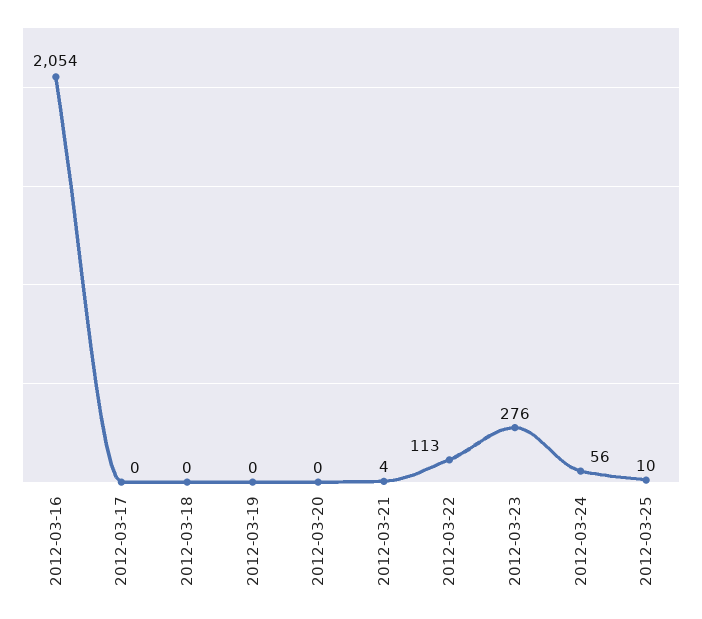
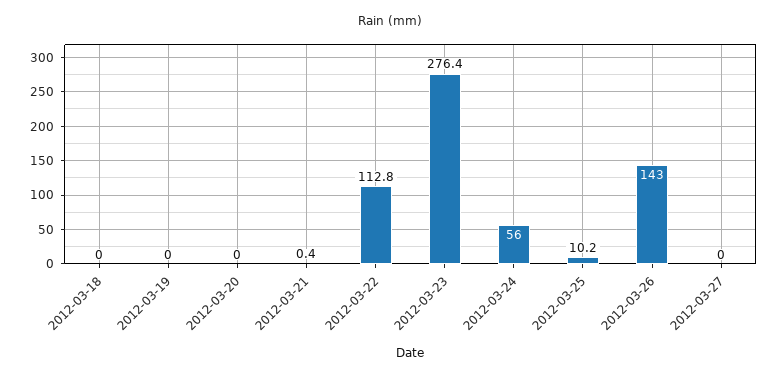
2012-03-16: 2054 -> none
2012-03-17: 0 -> none
2012-03-21: 4 -> 0.4
2012-03-26: none -> 143
2012-03-27: none -> 0

